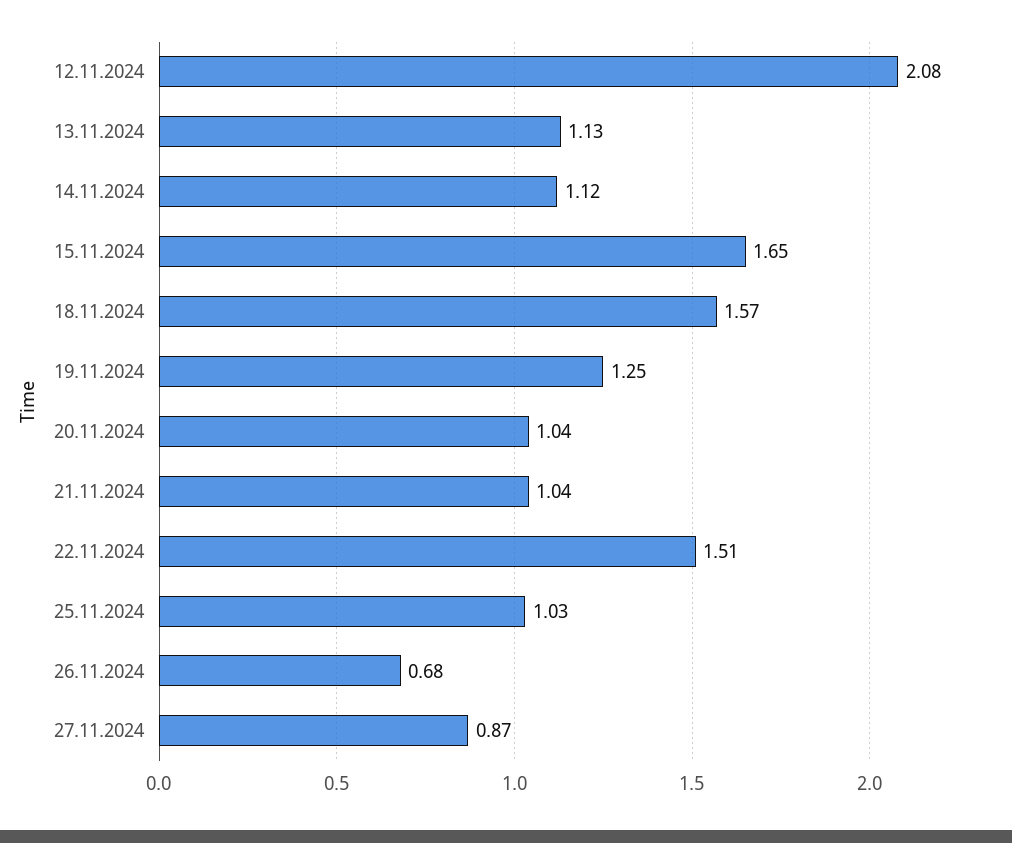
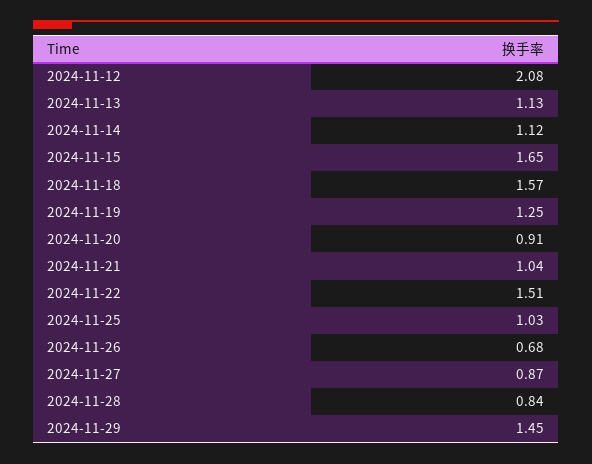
20.11.2024: 1.04 -> 0.91
2024-11-28: none -> 0.84
2024-11-29: none -> 1.45

